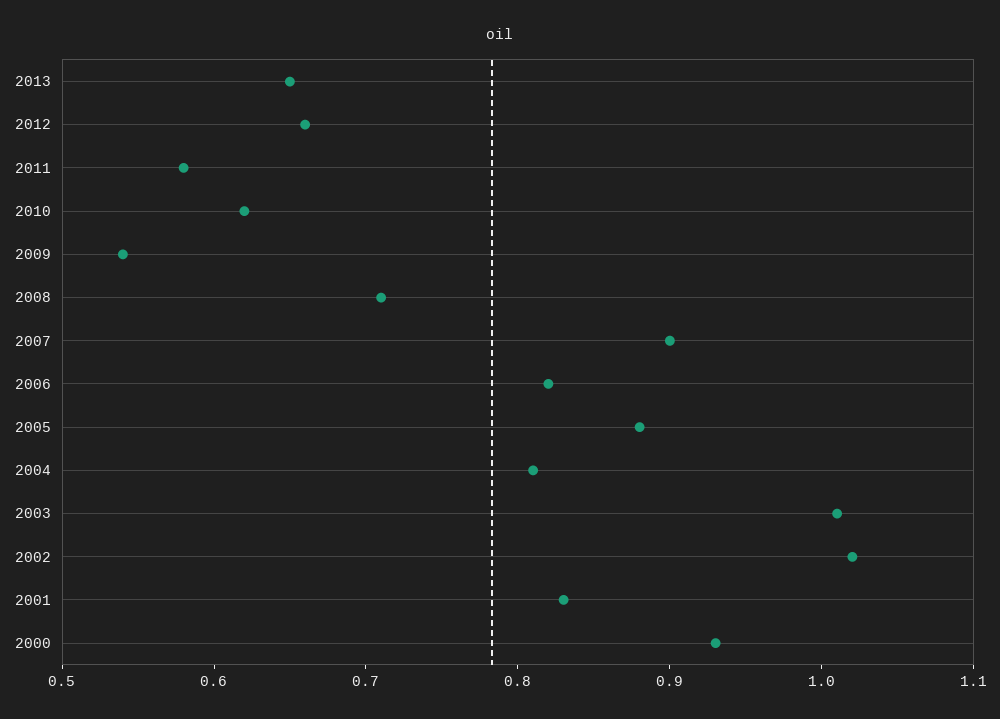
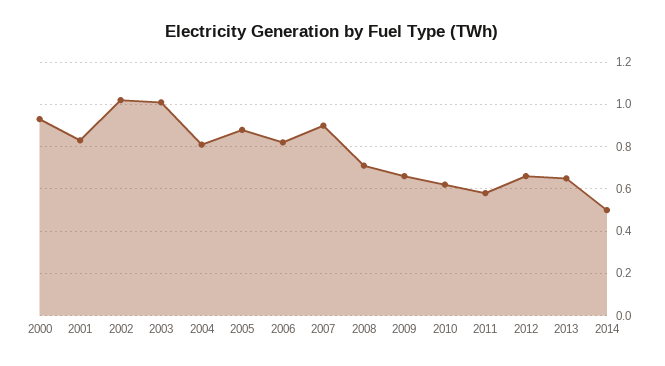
2009: 0.54 -> 0.65
2014: none -> 0.5

